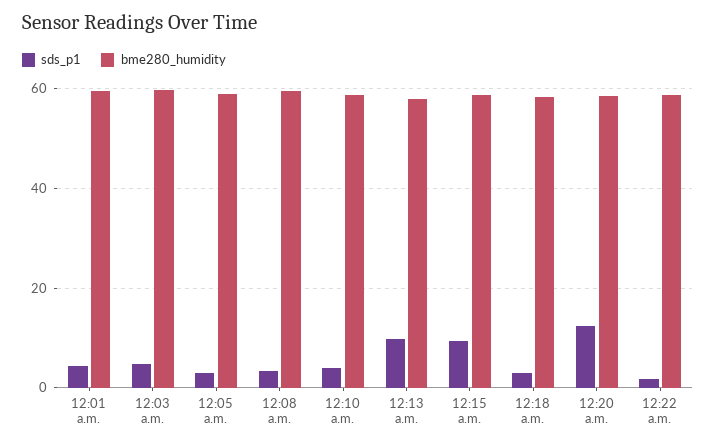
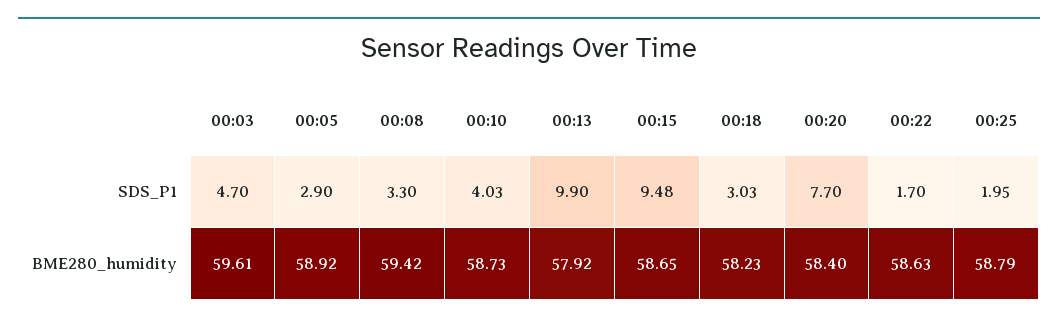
sds_p1, 12:01 a.m.: 4 -> none
bme280_humidity, 12:01 a.m.: 60 -> none
sds_p1, 12:20 a.m.: 12 -> 7.7
sds_p1, 00:25: none -> 1.95
bme280_humidity, 00:25: none -> 58.79

